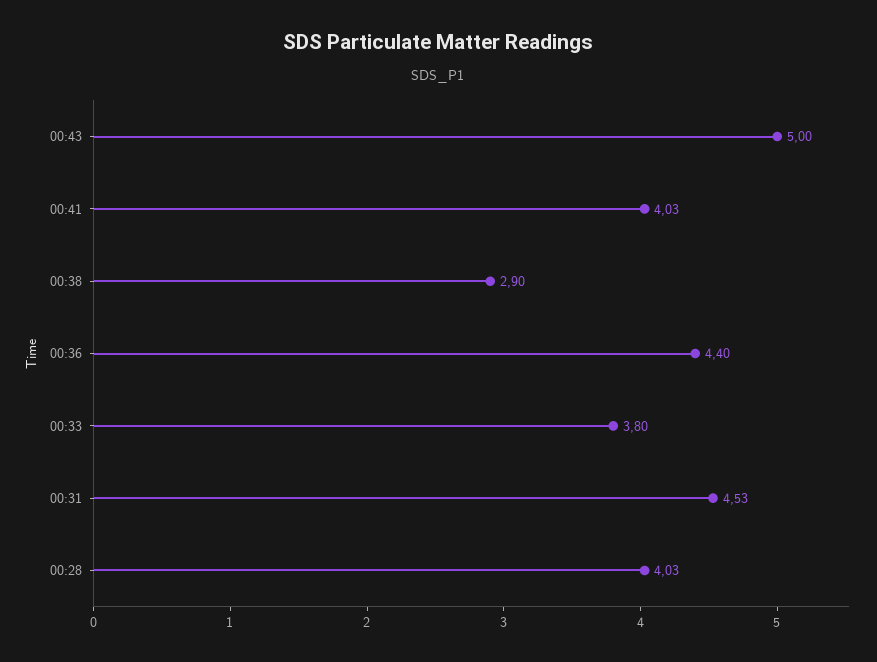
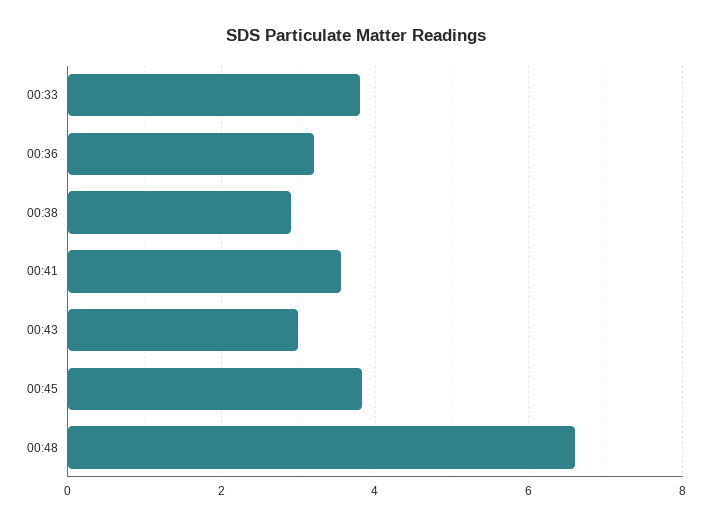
00:43: 5 -> 3
00:41: 4.03 -> 3.6
00:36: 4.4 -> 3.2
00:31: 4.53 -> none
00:28: 4.03 -> none
00:45: none -> 3.8
00:48: none -> 6.6

